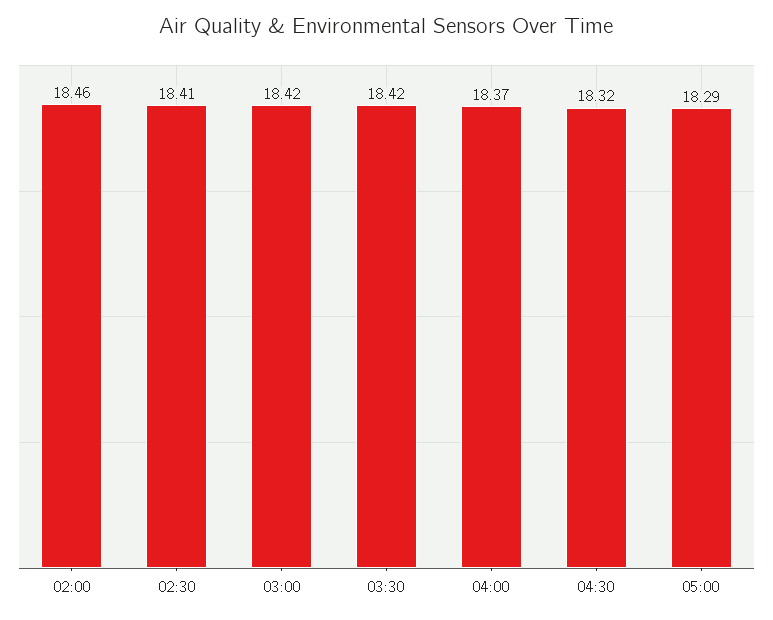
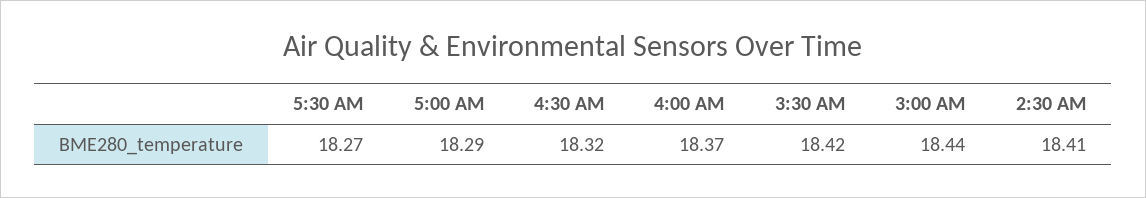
02:00: 18.46 -> none
03:00: 18.42 -> 18.44
5:30 AM: none -> 18.27

